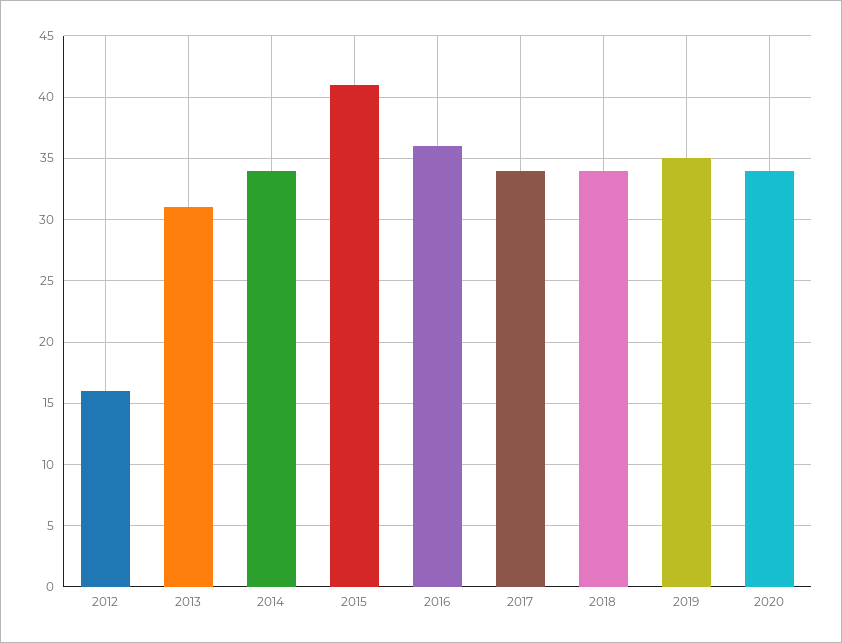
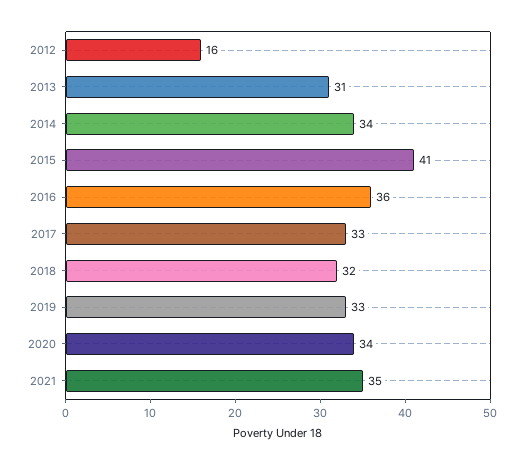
2017: 34 -> 33
2018: 34 -> 32
2019: 35 -> 33
2021: none -> 35

